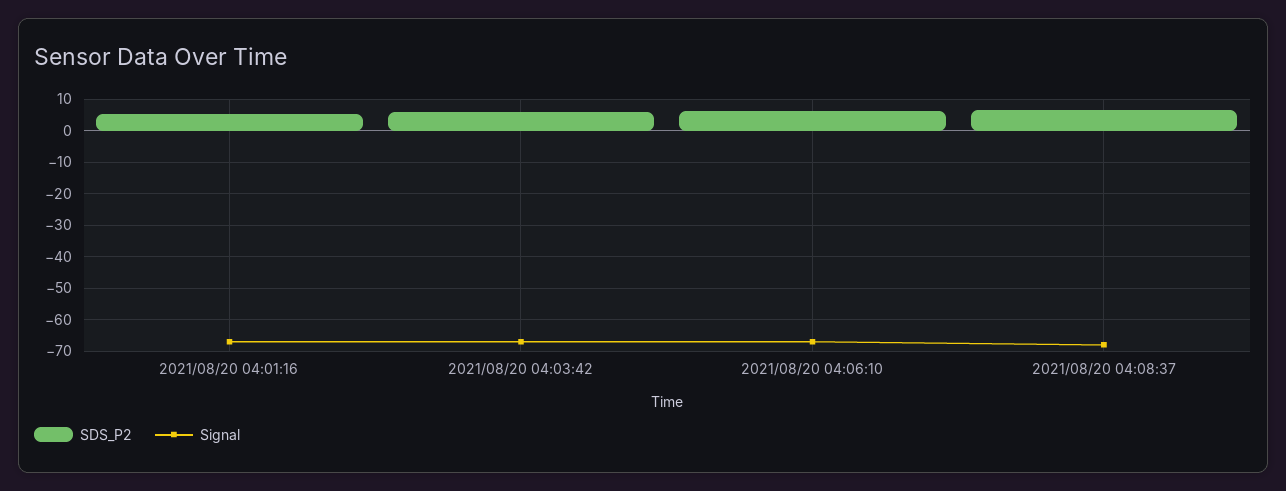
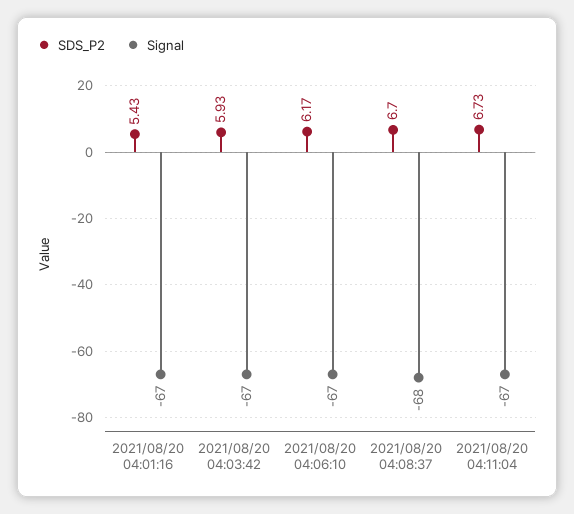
SDS_P2, 2021/08/20 04:11:04: none -> 6.73
Signal, 2021/08/20 04:11:04: none -> -67

